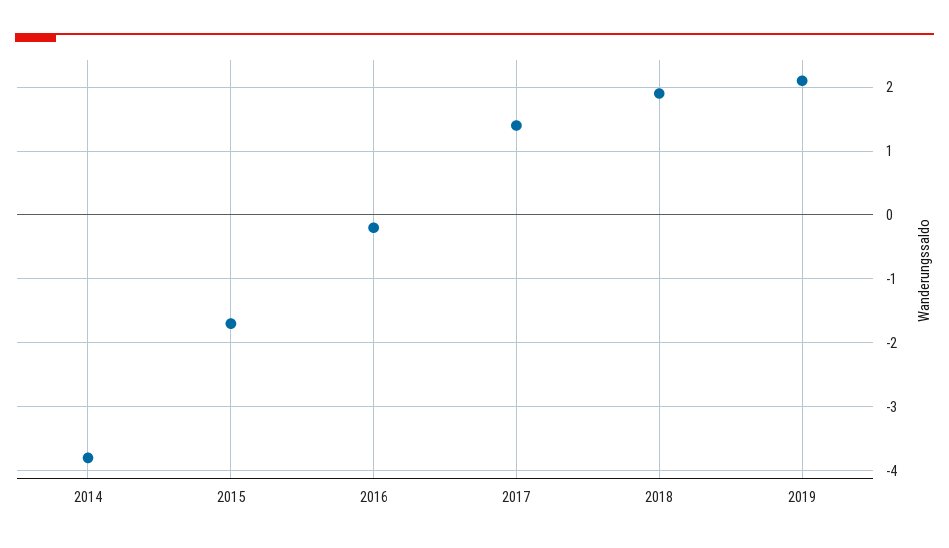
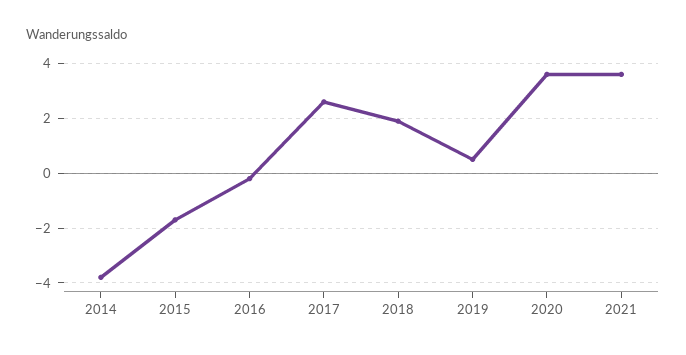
2017: 1.4 -> 2.5
2019: 2.1 -> 0.5
2020: none -> 3.5
2021: none -> 3.5

